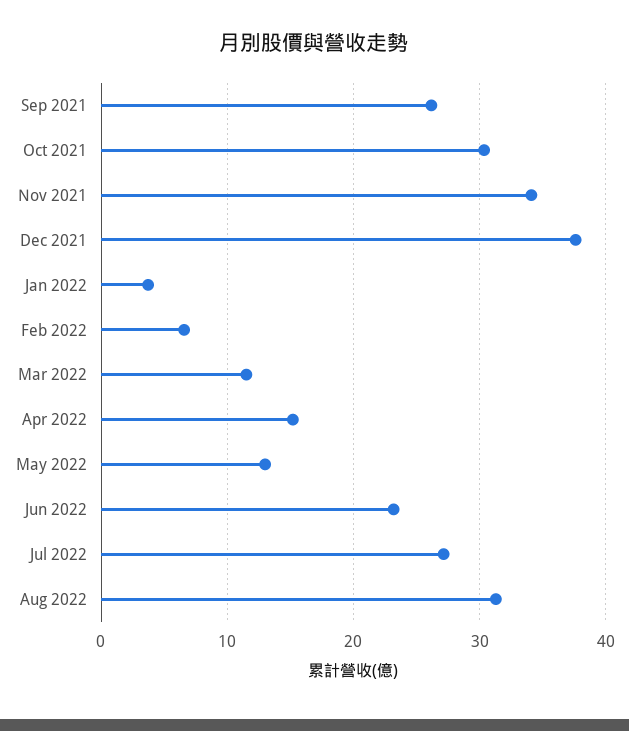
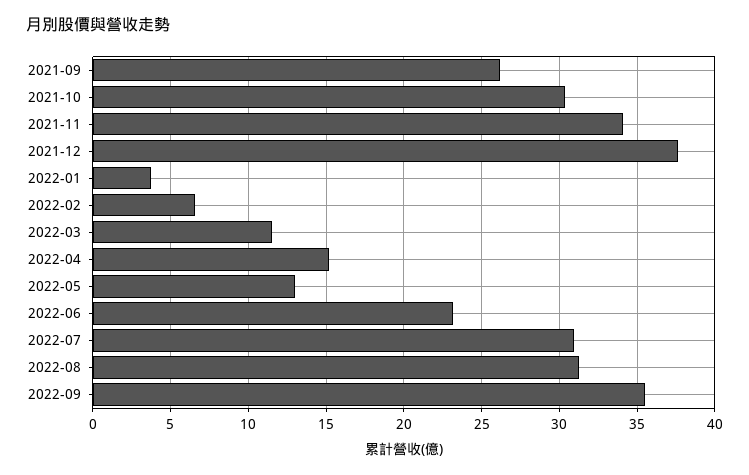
Jul 2022: 27 -> 31
2022-09: none -> 35.5

